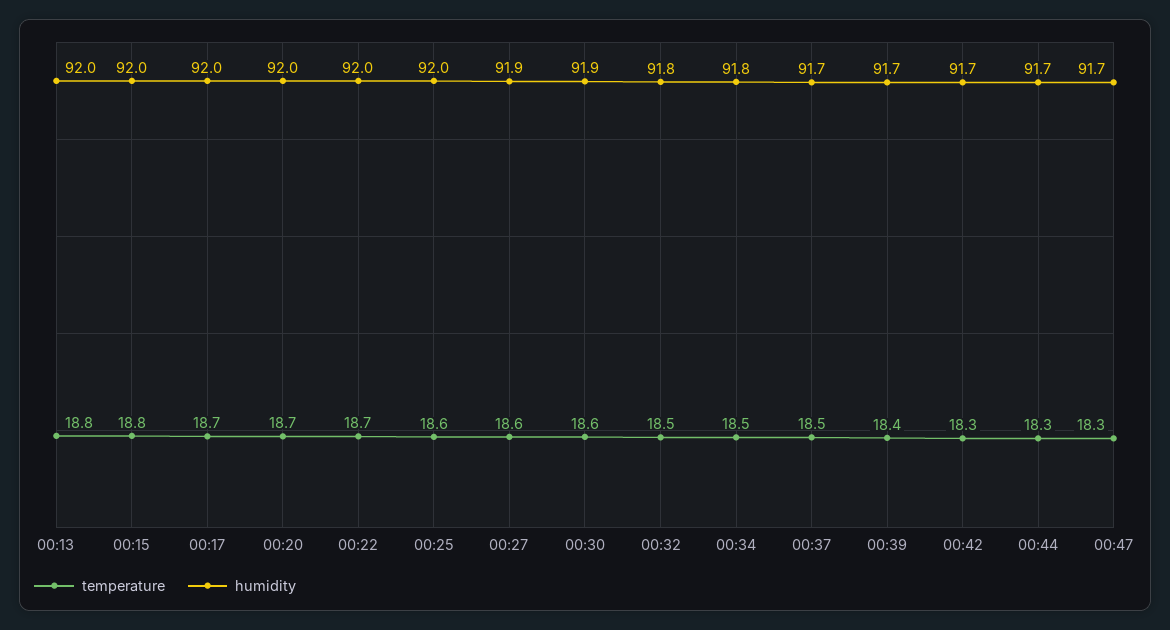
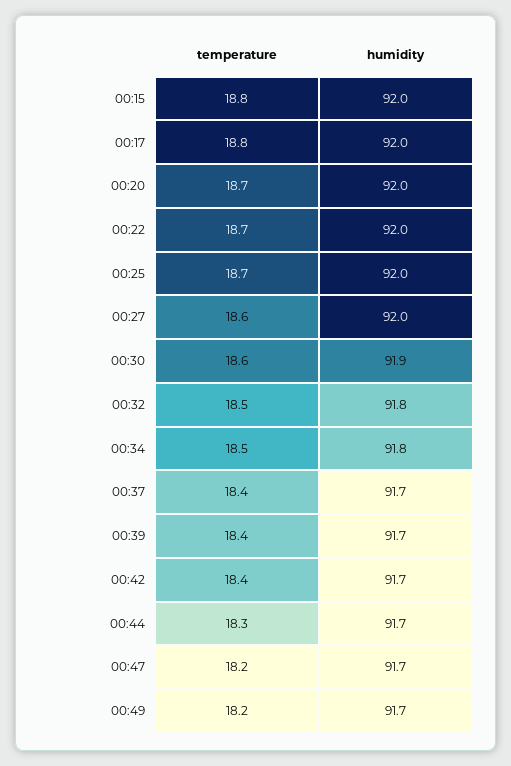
temperature, 00:13: 18.8 -> none
humidity, 00:13: 92 -> none
temperature, 00:17: 18.7 -> 18.8
temperature, 00:25: 18.6 -> 18.7
humidity, 00:27: 91.9 -> 92
temperature, 00:37: 18.5 -> 18.4
temperature, 00:42: 18.3 -> 18.4
temperature, 00:47: 18.3 -> 18.2
temperature, 00:49: none -> 18.2
humidity, 00:49: none -> 91.7

